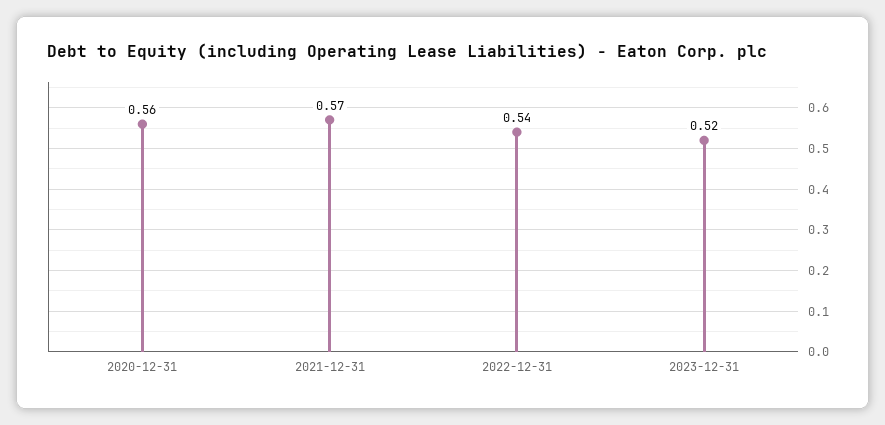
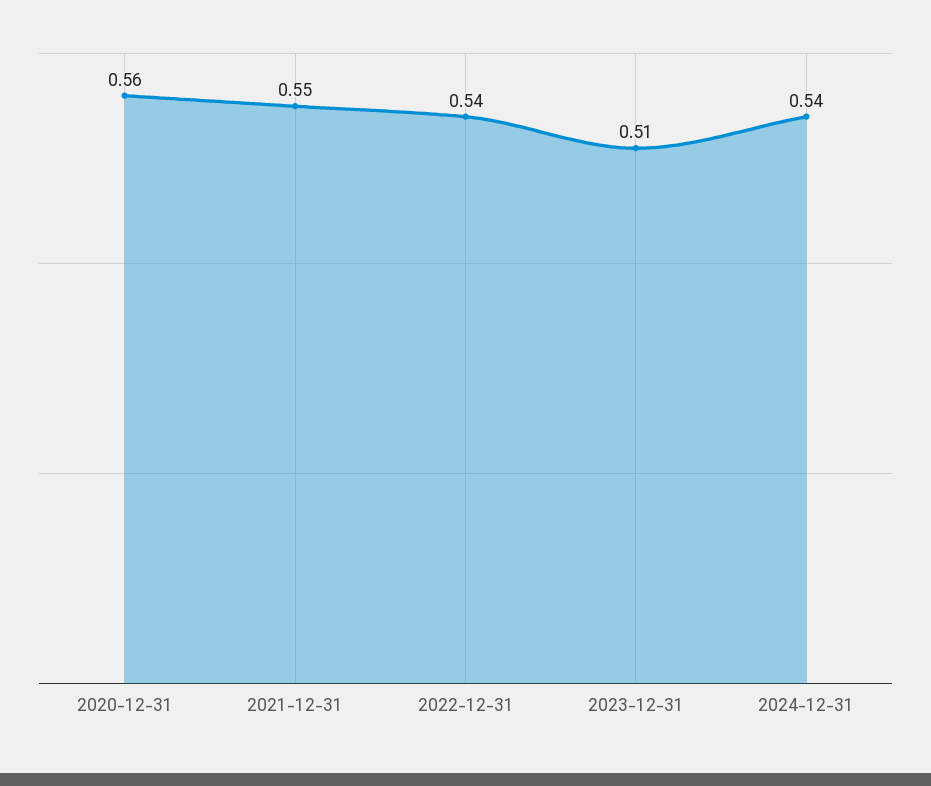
2021-12-31: 0.57 -> 0.55
2023-12-31: 0.52 -> 0.51
2024-12-31: none -> 0.54

